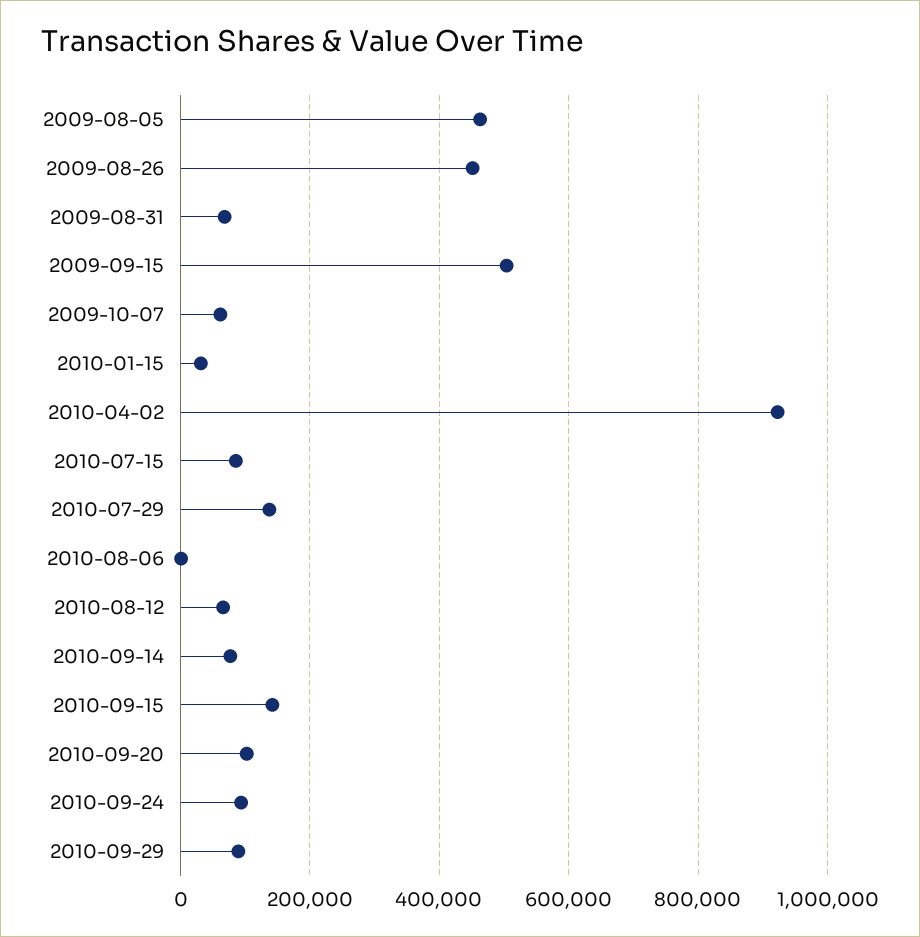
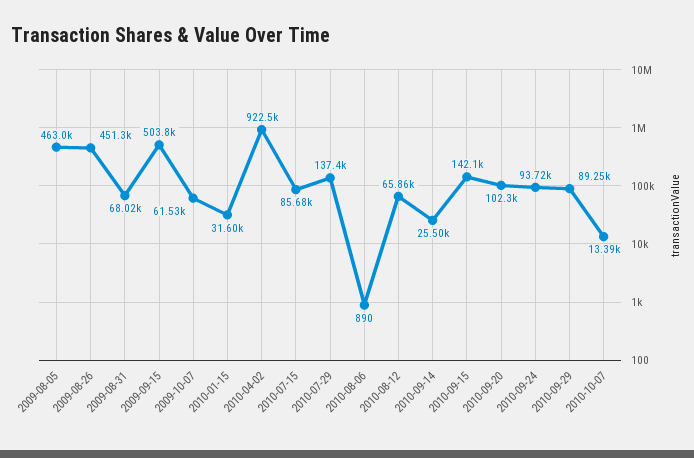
2010-09-14: 80000 -> 25500
2010-10-07: none -> 13390

